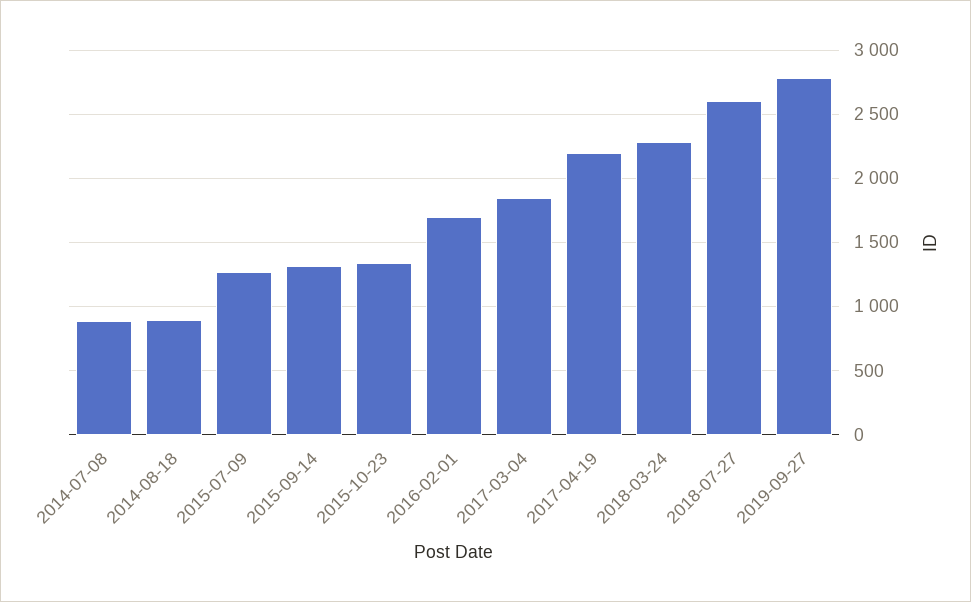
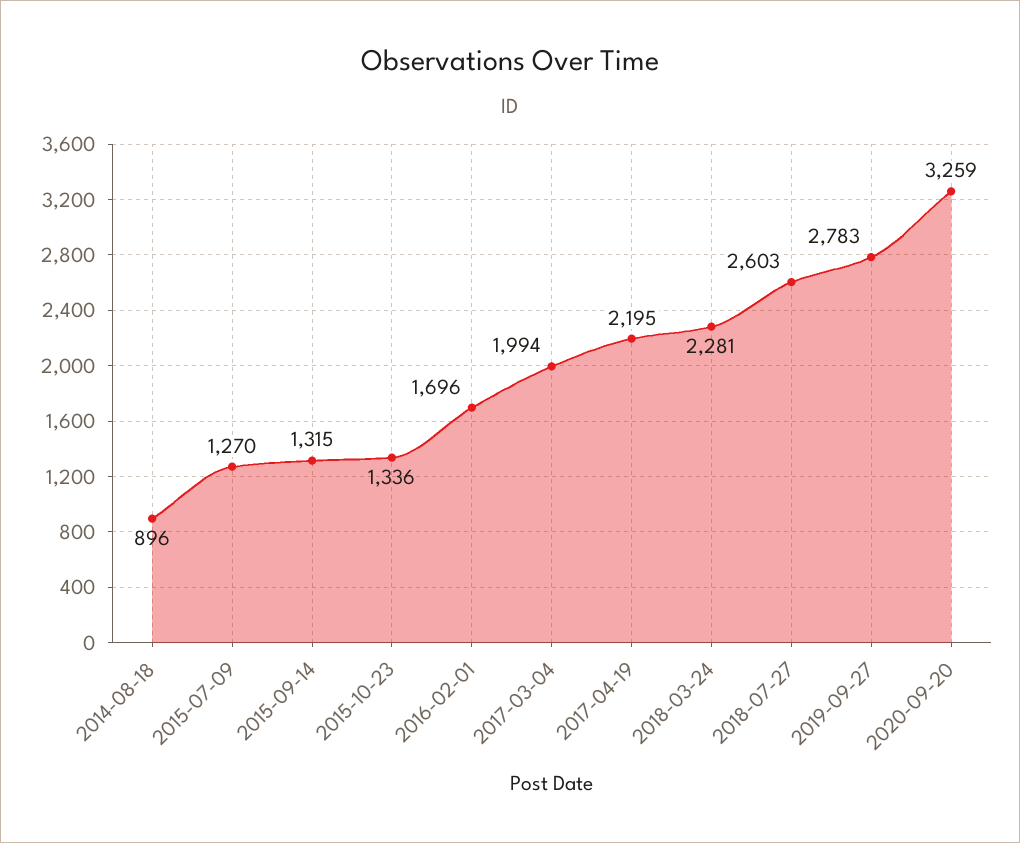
2014-07-08: 900 -> none
2017-03-04: 1850 -> 1994
2020-09-20: none -> 3259

